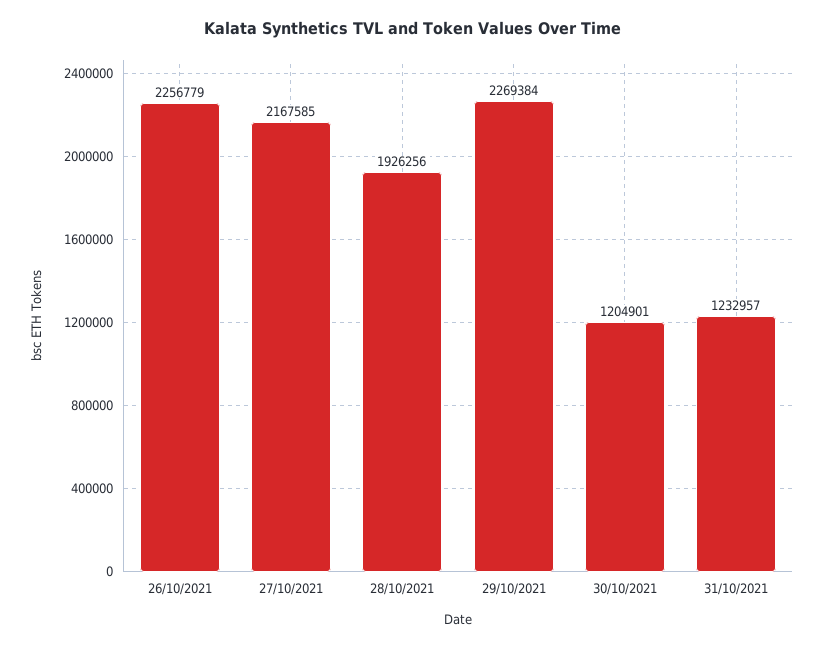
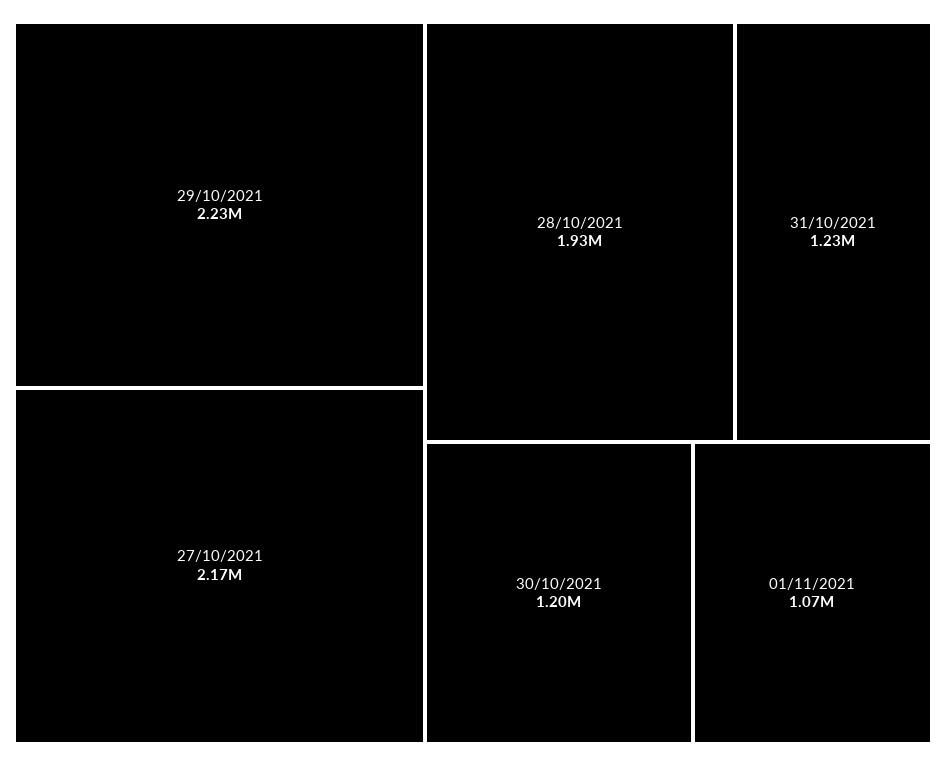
26/10/2021: 2256779 -> none
29/10/2021: 2269384 -> 2230000
01/11/2021: none -> 1070000

